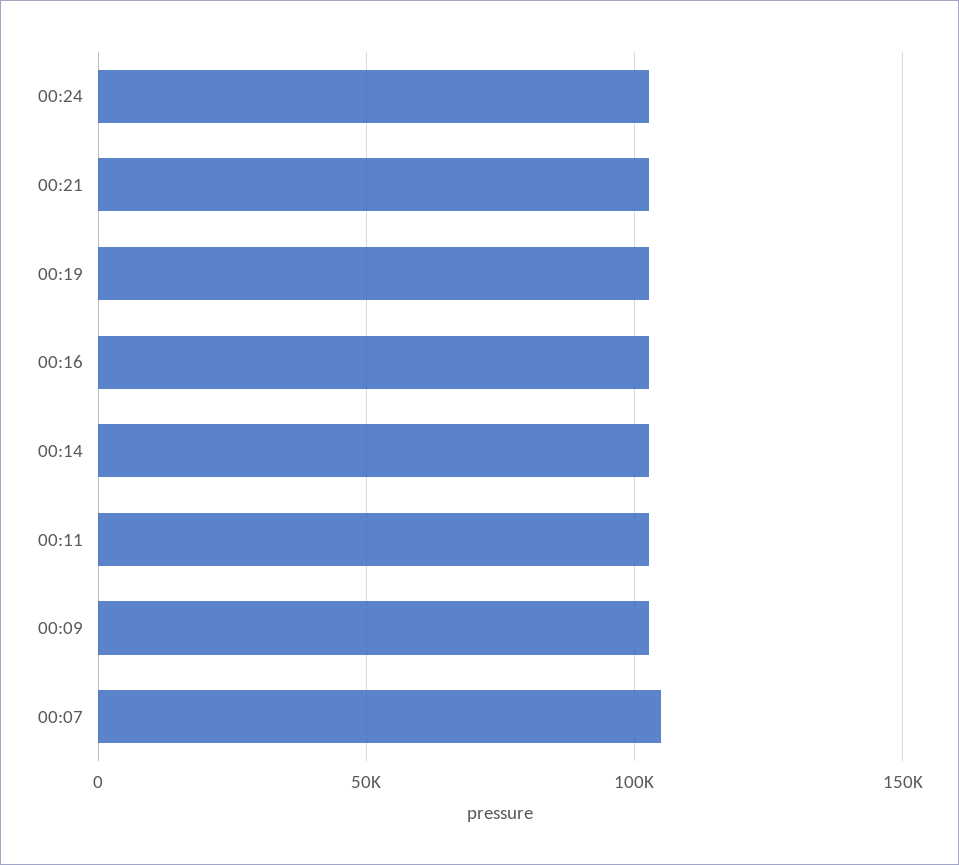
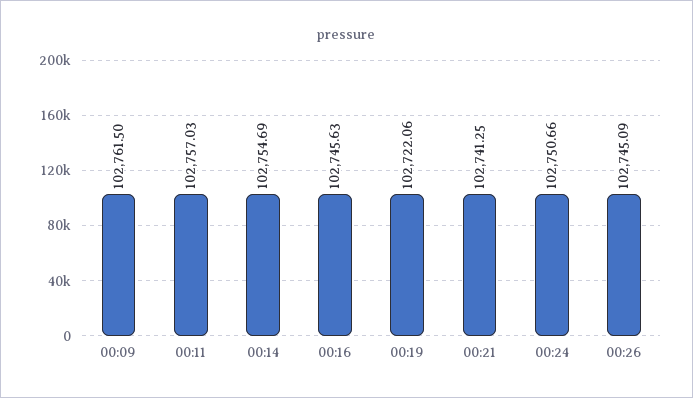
00:07: 105000 -> none
00:26: none -> 102745.09

